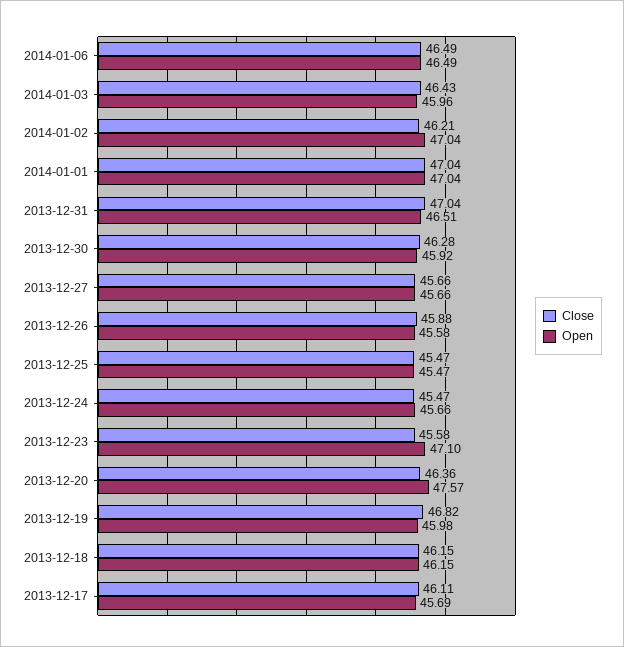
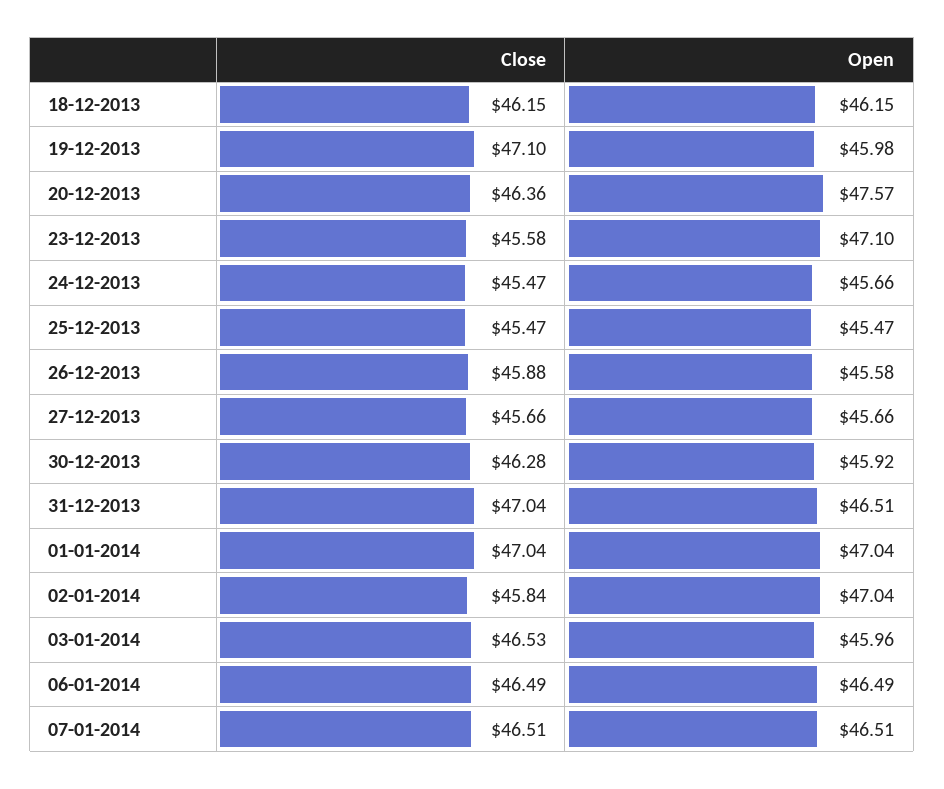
Close, 2014-01-03: 46.43 -> 46.53
Close, 2014-01-02: 46.21 -> 45.84
Close, 2013-12-19: 46.82 -> 47.1
Close, 2013-12-17: 46.11 -> none
Open, 2013-12-17: 45.69 -> none
Close, 07-01-2014: none -> 46.51
Open, 07-01-2014: none -> 46.51

